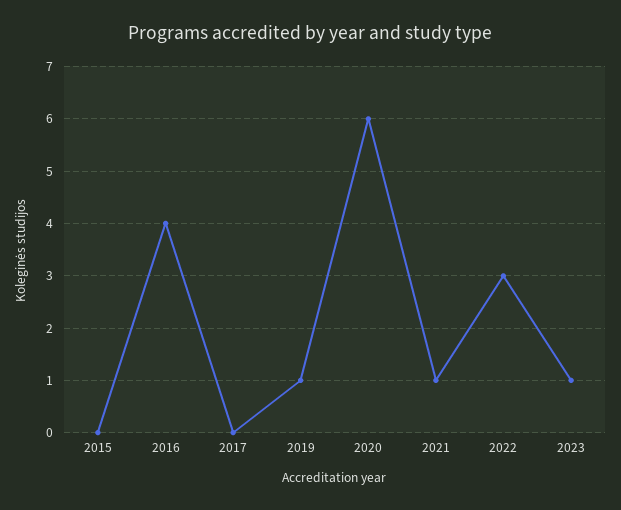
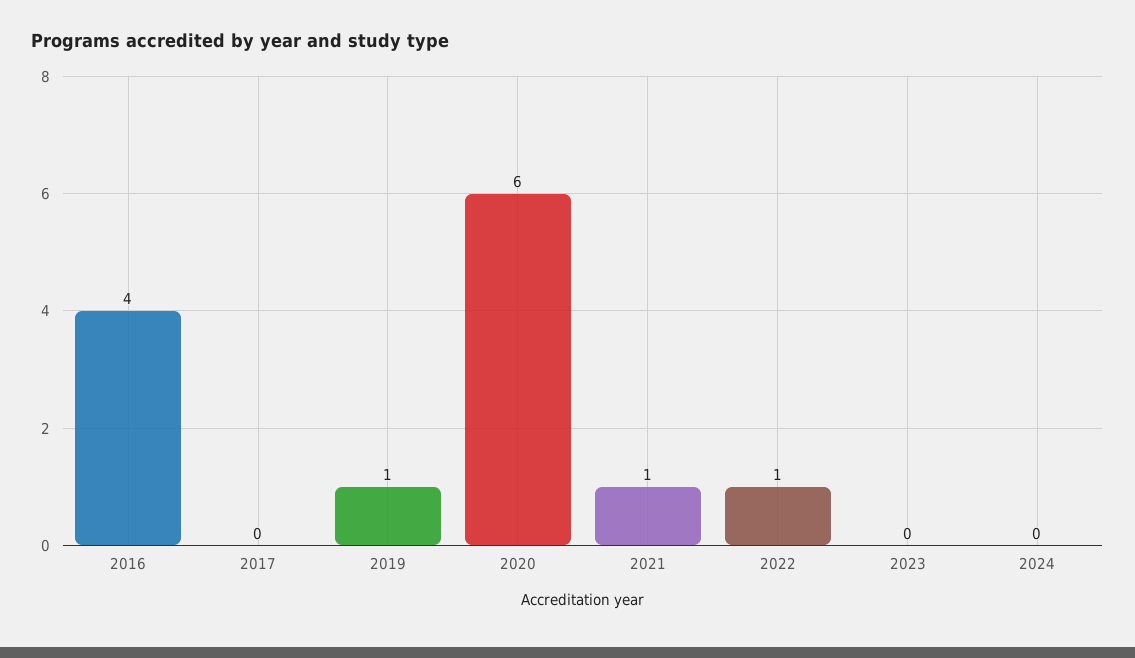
2015: 0 -> none
2022: 3 -> 1
2023: 1 -> 0
2024: none -> 0

